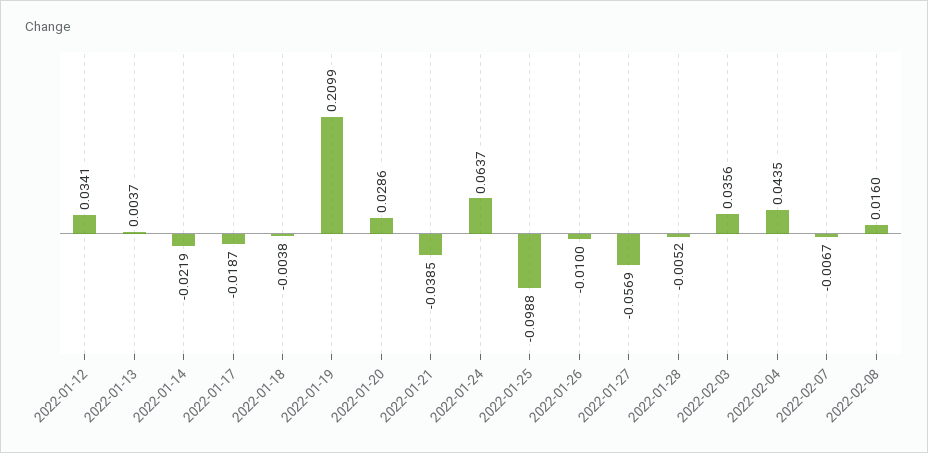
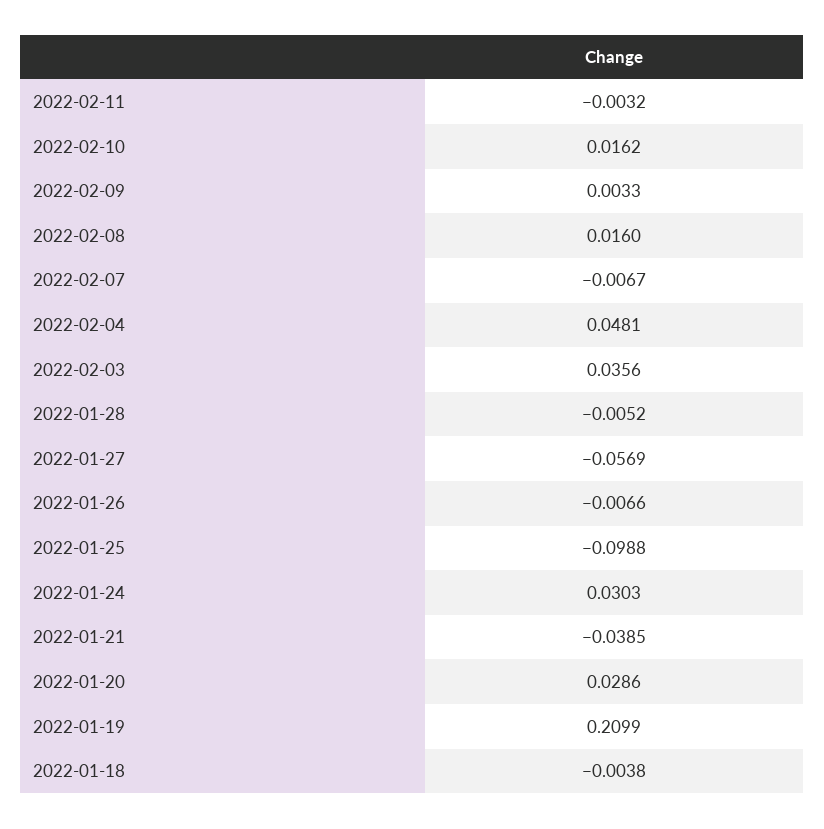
2022-01-12: 0.0341 -> none
2022-01-13: 0.0037 -> none
2022-01-14: -0.0219 -> none
2022-01-17: -0.0187 -> none
2022-01-24: 0.0637 -> 0.0303
2022-01-26: -0.01 -> -0.0066
2022-02-04: 0.0435 -> 0.0481
2022-02-11: none -> -0.0032
2022-02-10: none -> 0.0162
2022-02-09: none -> 0.0033

